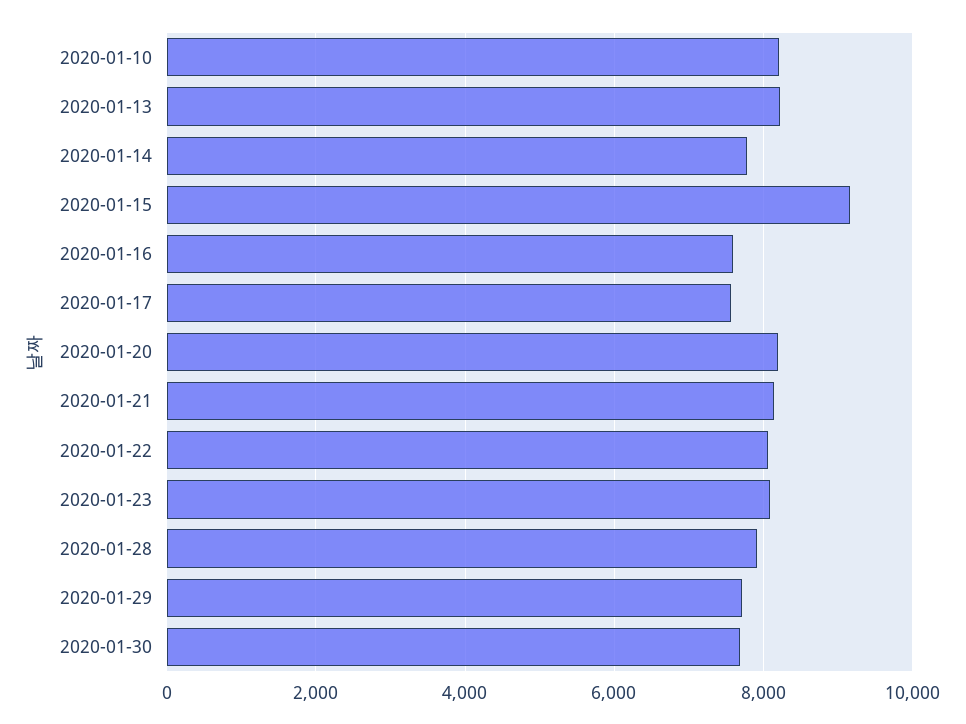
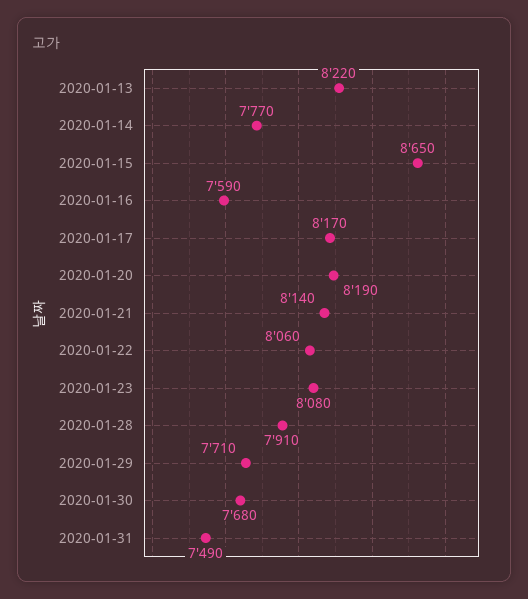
2020-01-10: 8200 -> none
2020-01-15: 9200 -> 8650
2020-01-17: 7600 -> 8170
2020-01-31: none -> 7490

